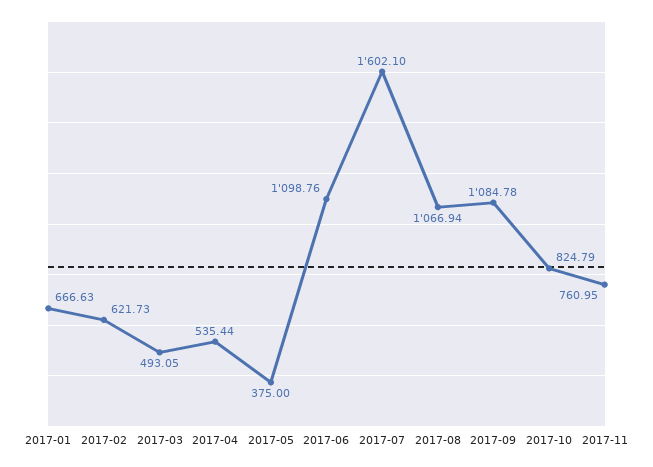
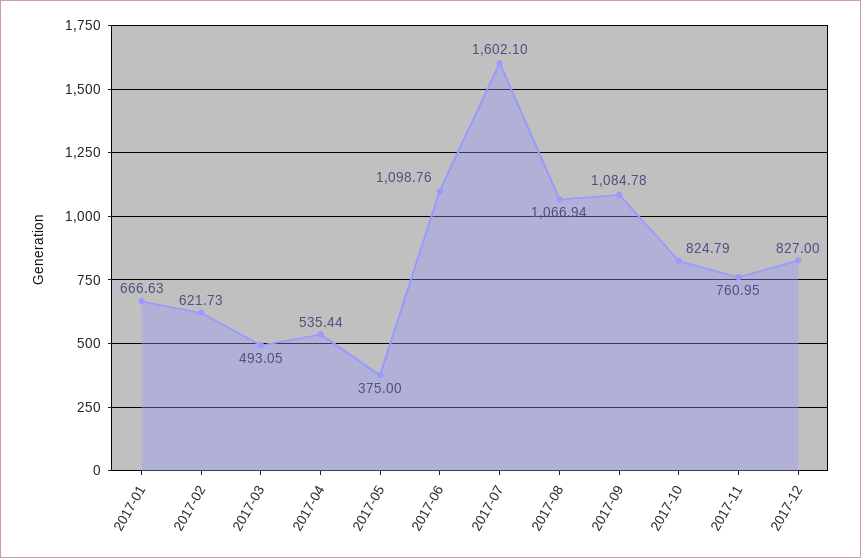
2017-12: none -> 827

